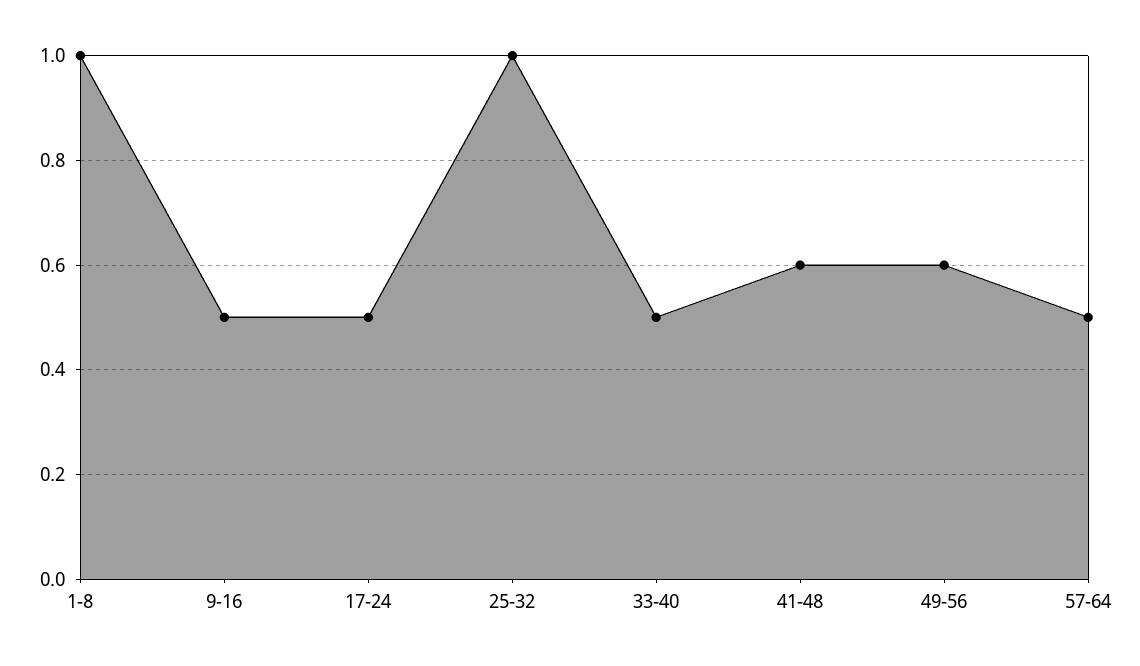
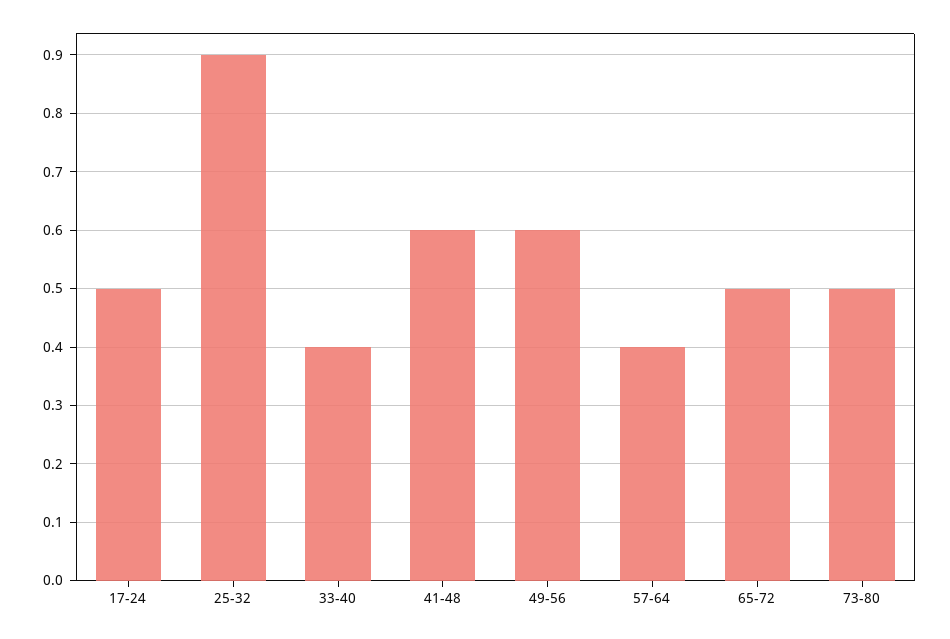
1-8: 1 -> none
9-16: 0.5 -> none
25-32: 1 -> 0.9
33-40: 0.5 -> 0.4
57-64: 0.5 -> 0.4
65-72: none -> 0.5
73-80: none -> 0.5

